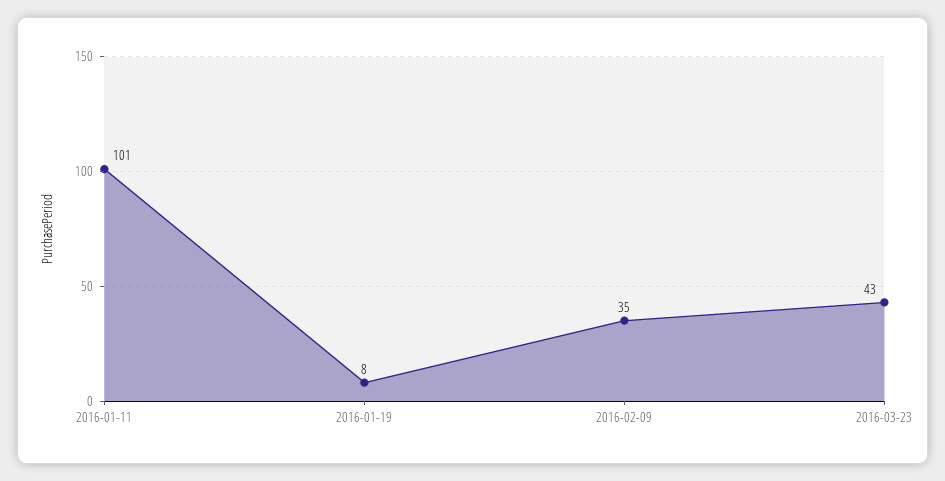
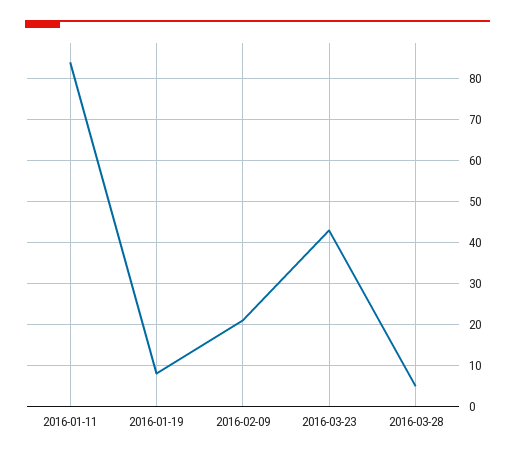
2016-01-11: 101 -> 85
2016-02-09: 35 -> 20
2016-03-28: none -> 5

